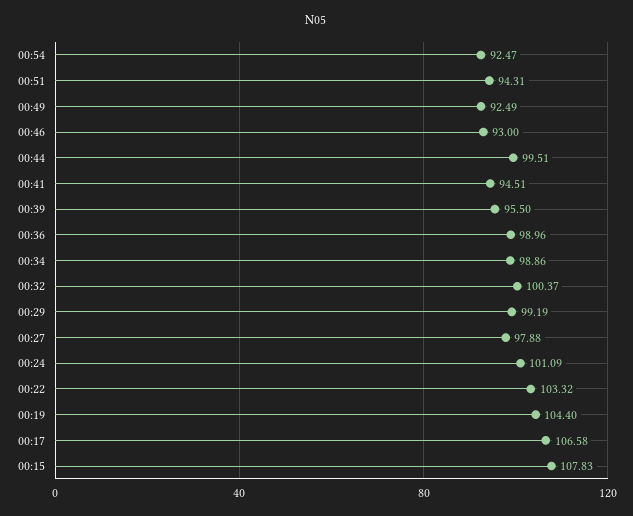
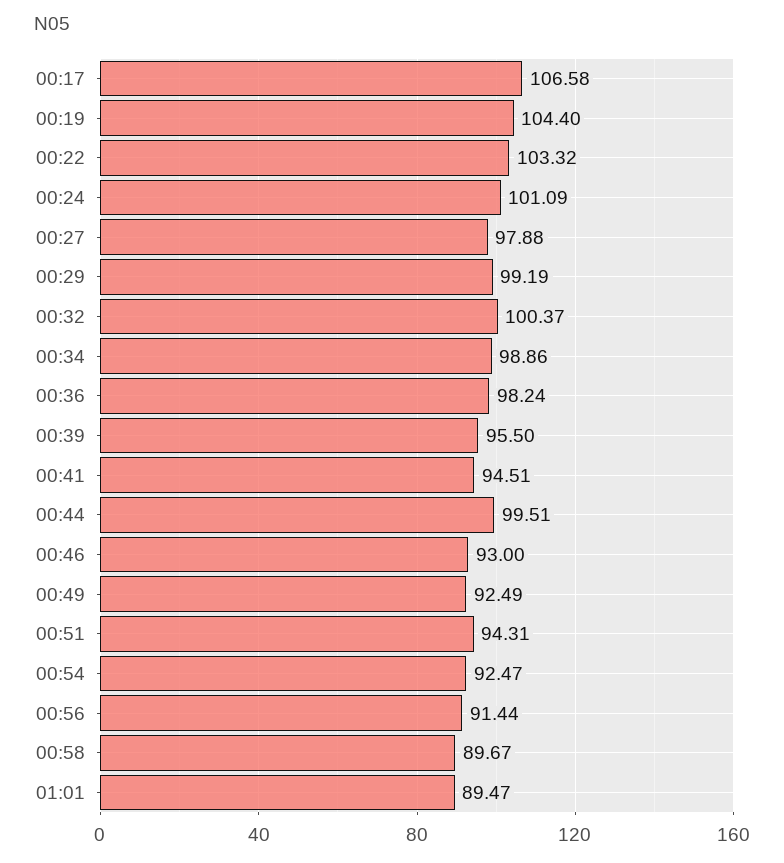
00:36: 98.96 -> 98.24
00:15: 107.83 -> none
00:56: none -> 91.44
00:58: none -> 89.67
01:01: none -> 89.47

